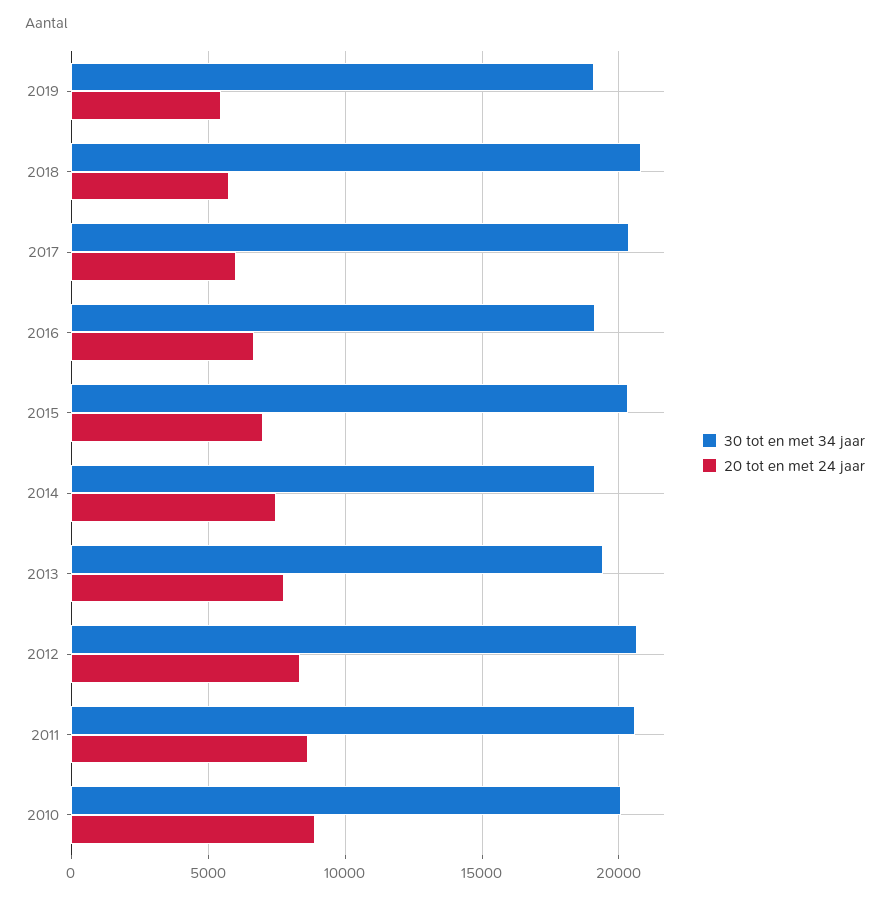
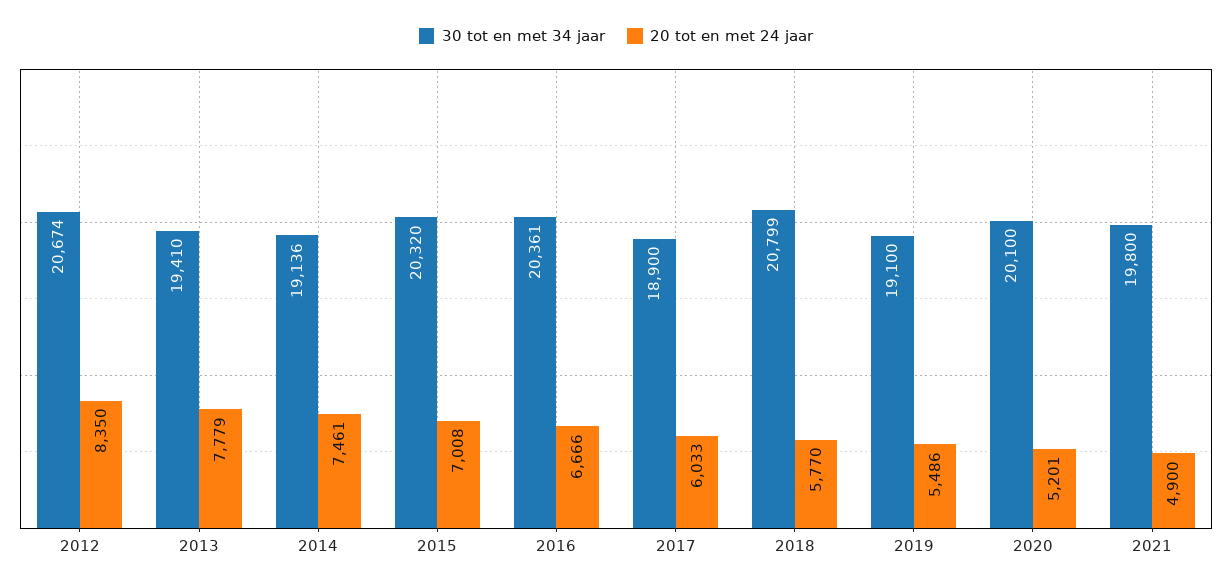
30 tot en met 34 jaar, 2017: 20500 -> 18900
30 tot en met 34 jaar, 2016: 19000 -> 20361
30 tot en met 34 jaar, 2011: 20500 -> none
20 tot en met 24 jaar, 2011: 8500 -> none
30 tot en met 34 jaar, 2010: 20000 -> none
20 tot en met 24 jaar, 2010: 9000 -> none
30 tot en met 34 jaar, 2020: none -> 20100
20 tot en met 24 jaar, 2020: none -> 5201
30 tot en met 34 jaar, 2021: none -> 19800
20 tot en met 24 jaar, 2021: none -> 4900

